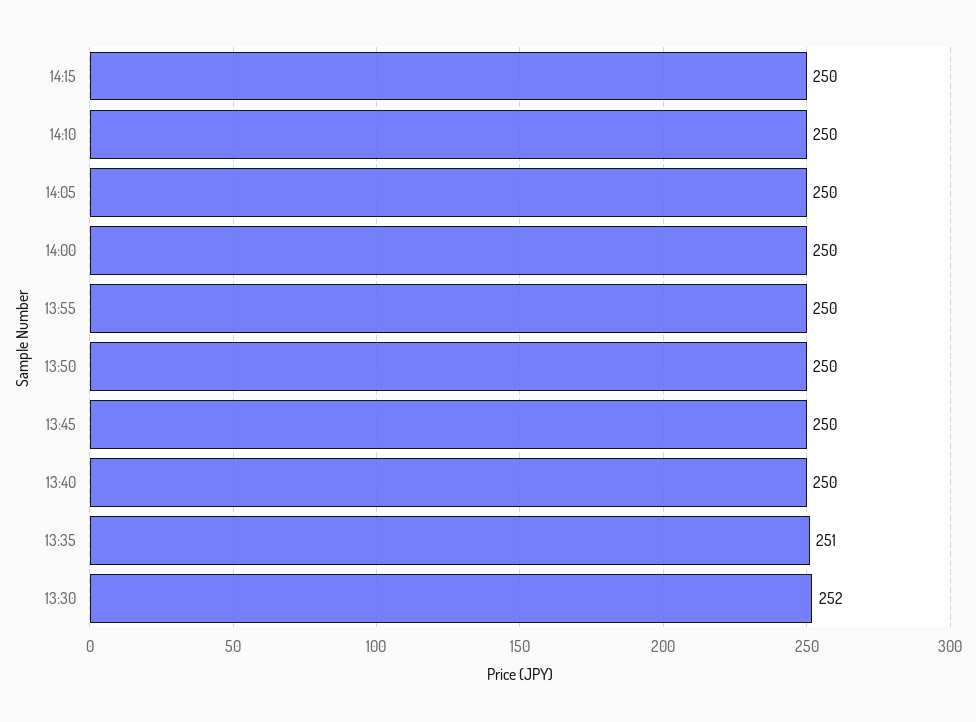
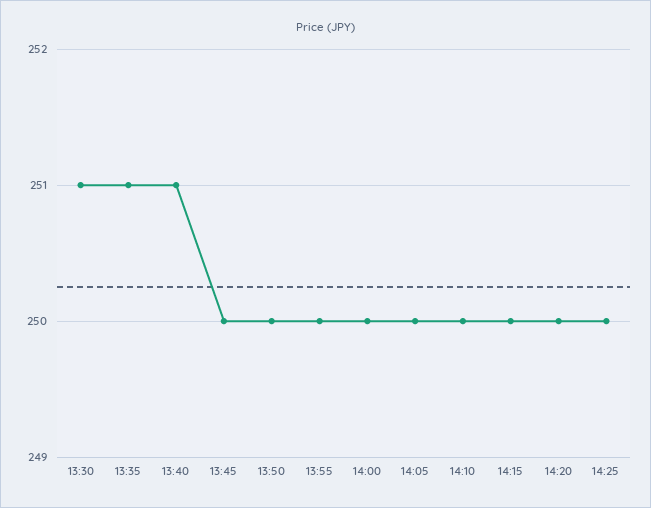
13:40: 250 -> 251
13:30: 252 -> 251
14:20: none -> 250
14:25: none -> 250

